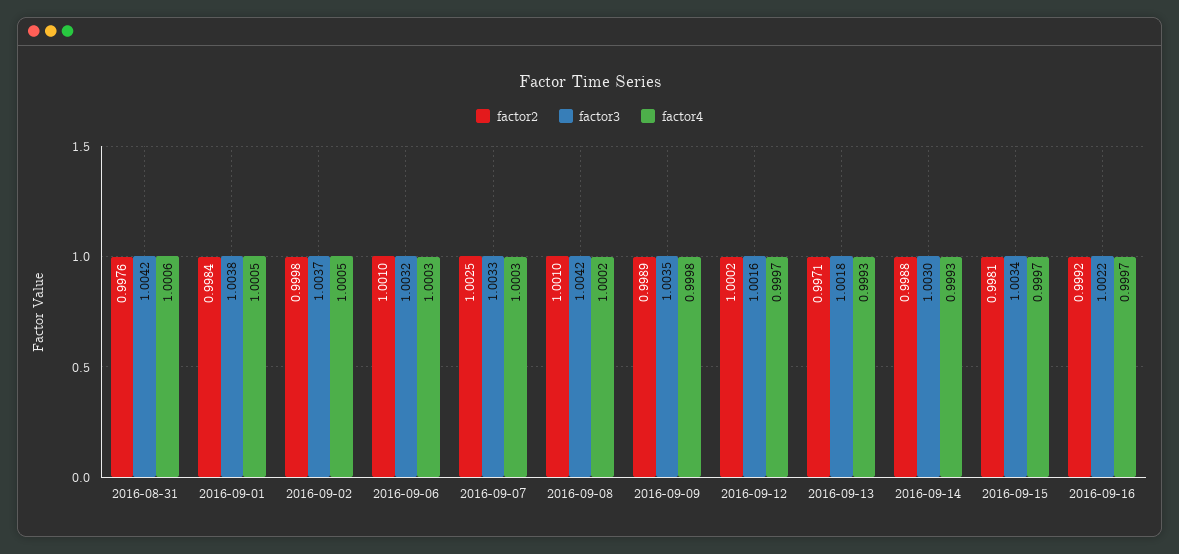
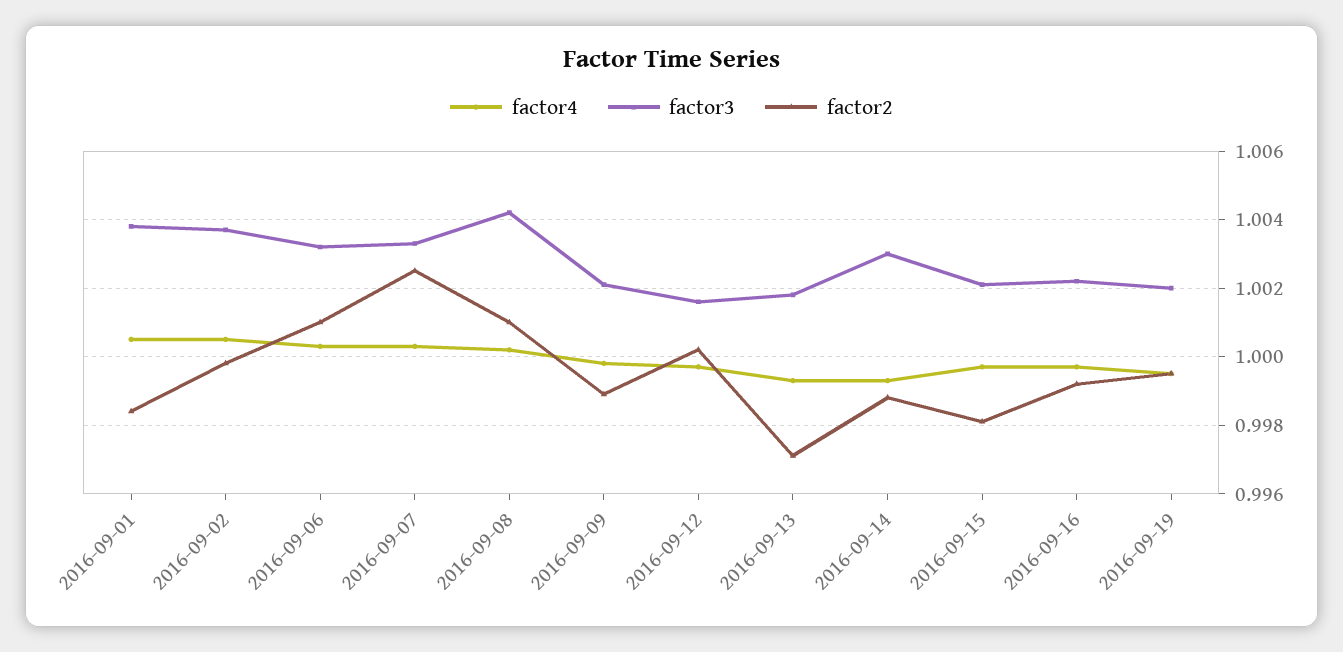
factor2, 2016-08-31: 0.9976 -> none
factor3, 2016-08-31: 1.0042 -> none
factor4, 2016-08-31: 1.0006 -> none
factor3, 2016-09-09: 1.0035 -> 1.002
factor3, 2016-09-15: 1.0034 -> 1.002
factor4, 2016-09-19: none -> 0.9995
factor3, 2016-09-19: none -> 1.002
factor2, 2016-09-19: none -> 0.9995

